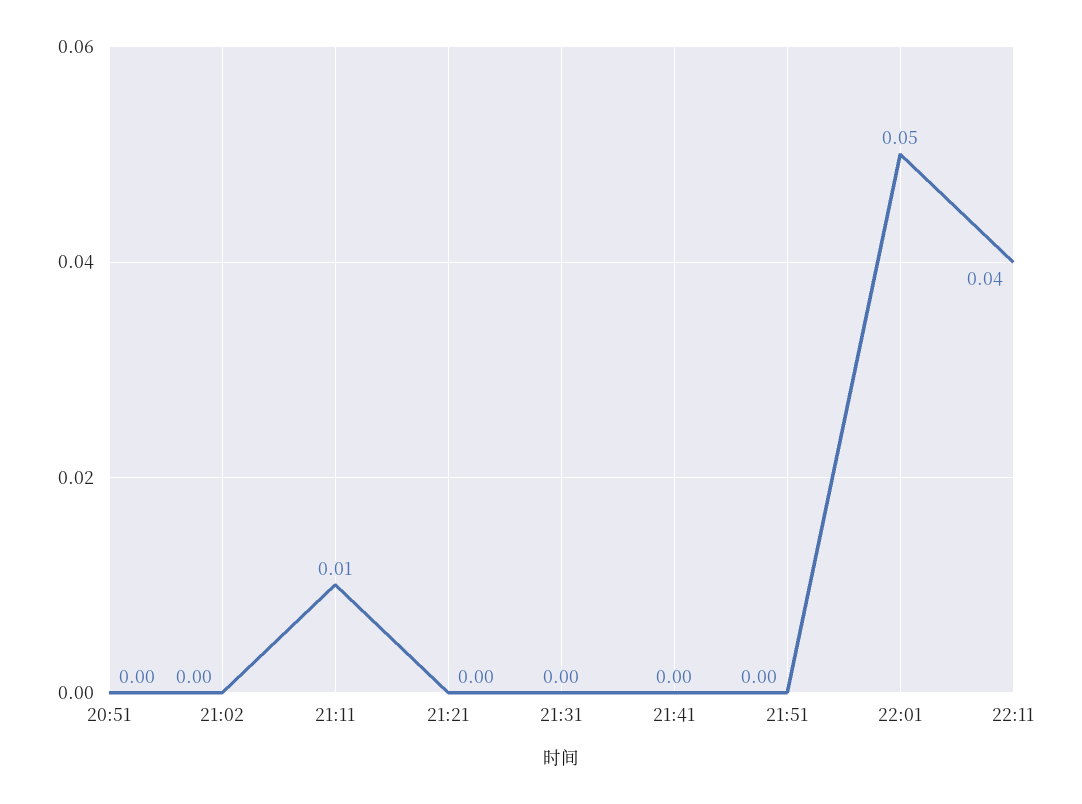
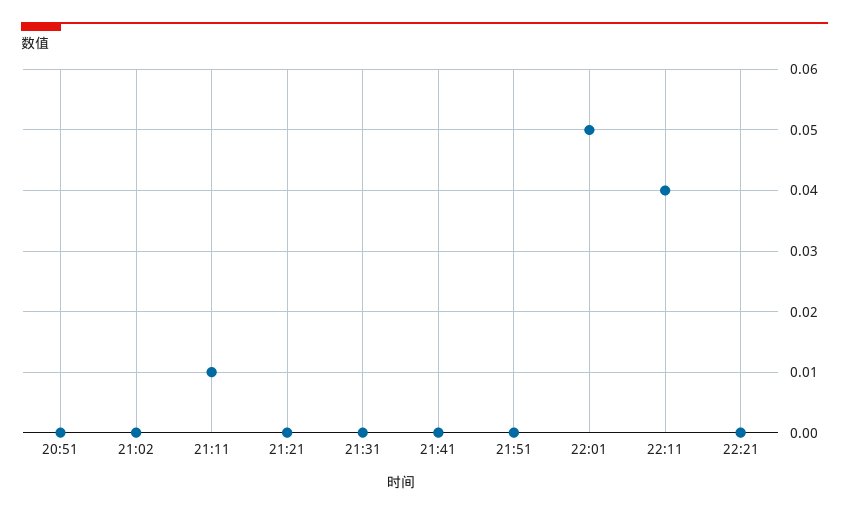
22:21: none -> 0

